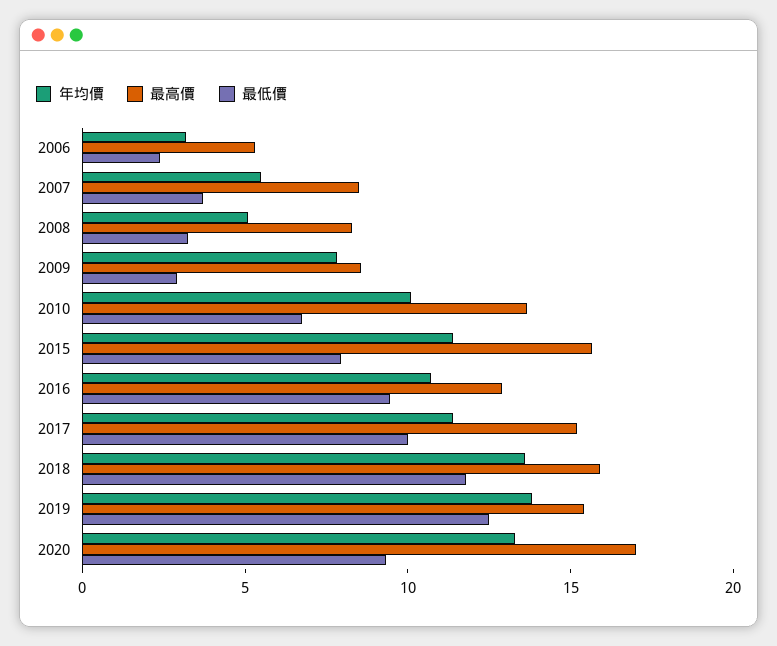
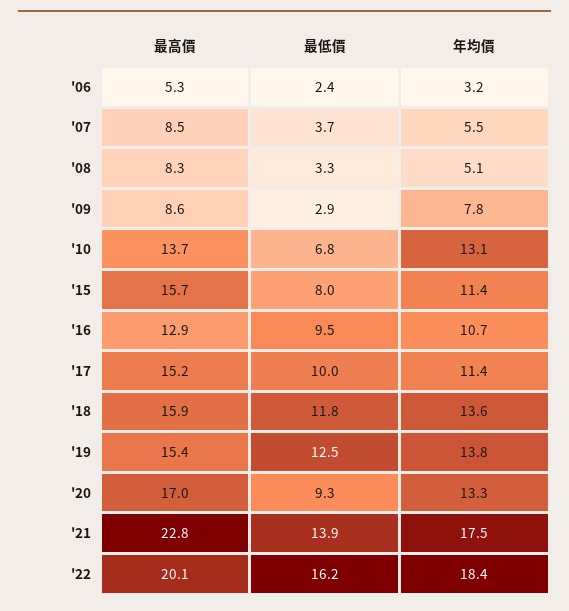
年均價, 2010: 10 -> 13.1
最高價, '21: none -> 22.8
最低價, '21: none -> 13.9
年均價, '21: none -> 17.5
最高價, '22: none -> 20.1
最低價, '22: none -> 16.2
年均價, '22: none -> 18.4

